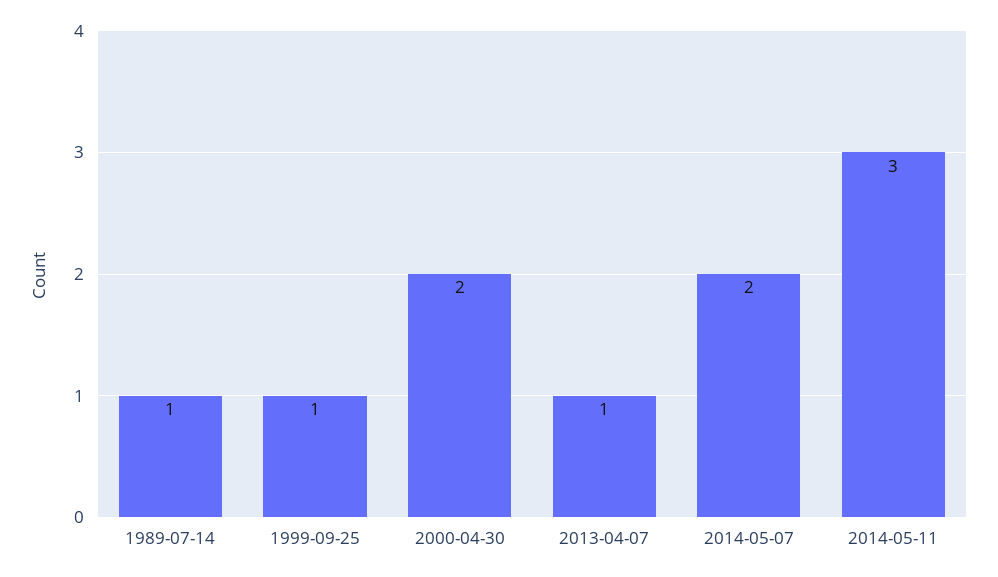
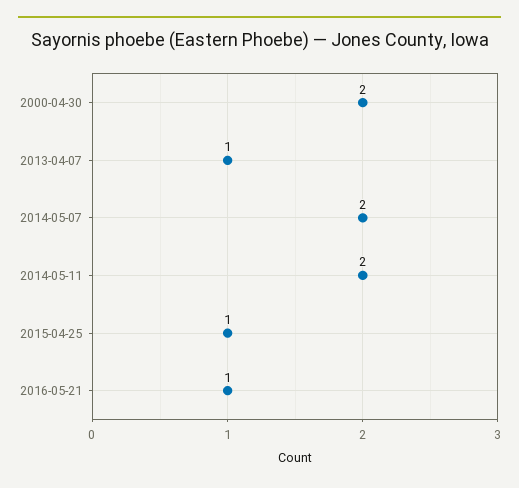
1989-07-14: 1 -> none
1999-09-25: 1 -> none
2014-05-11: 3 -> 2
2015-04-25: none -> 1
2016-05-21: none -> 1

